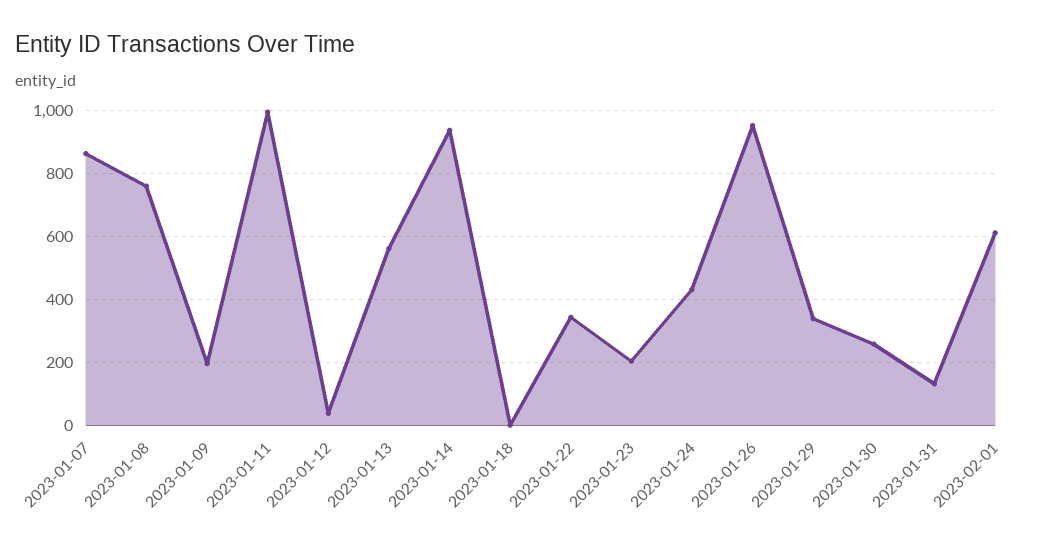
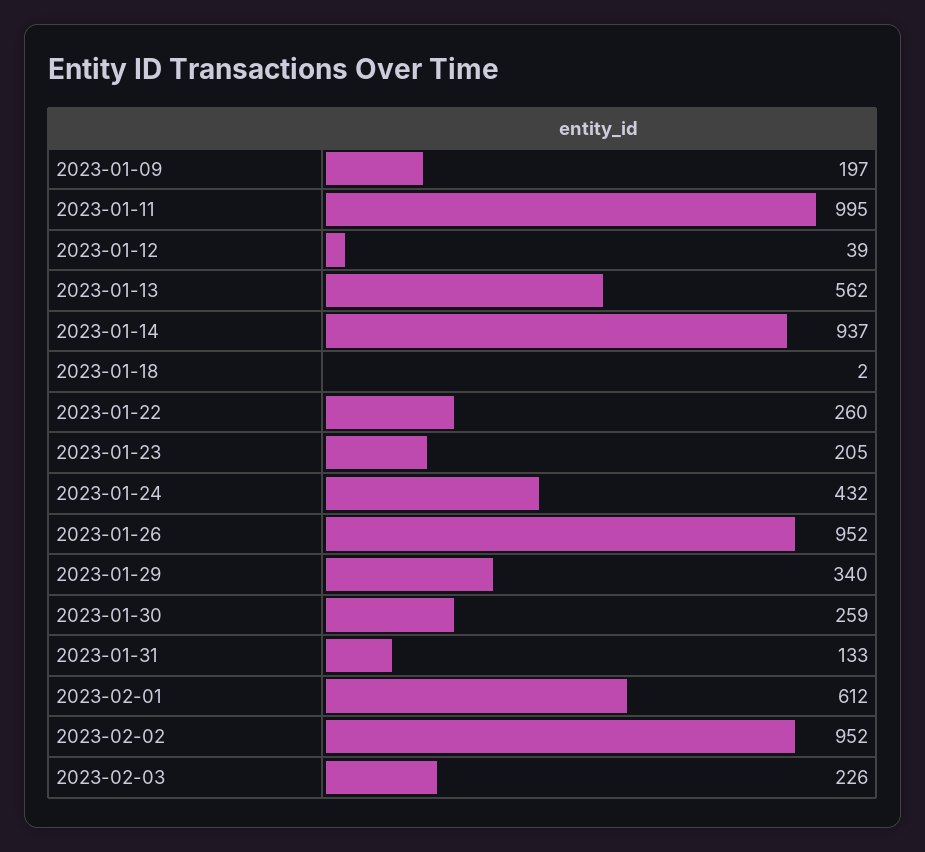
2023-01-07: 860 -> none
2023-01-08: 760 -> none
2023-01-22: 340 -> 260
2023-02-02: none -> 952
2023-02-03: none -> 226

